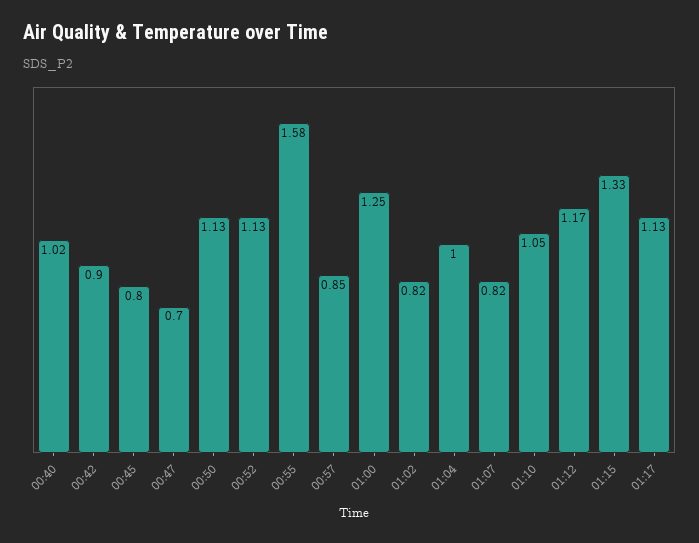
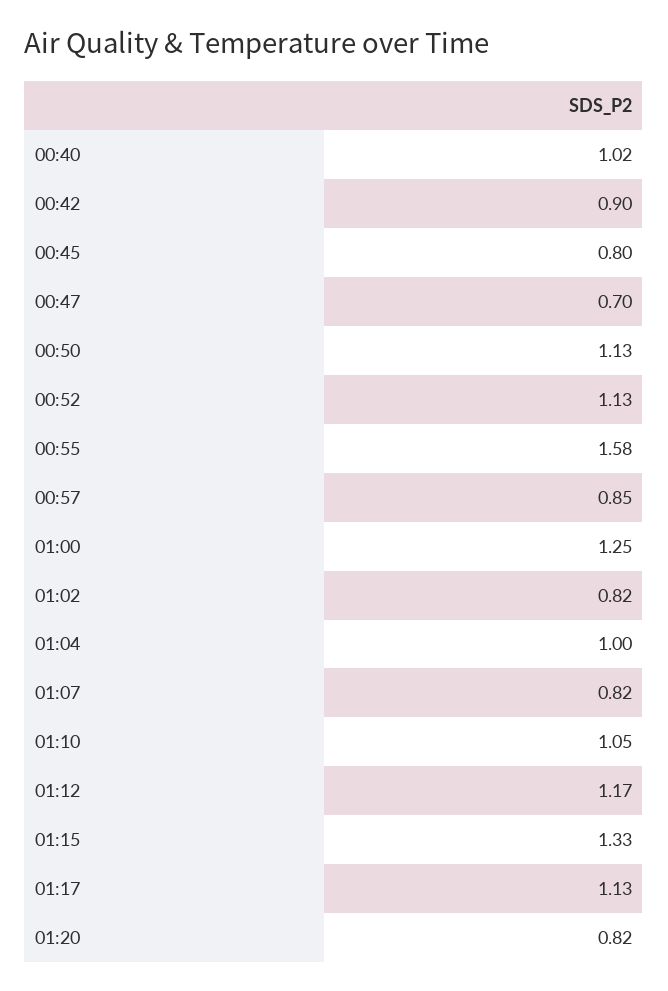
01:20: none -> 0.82

